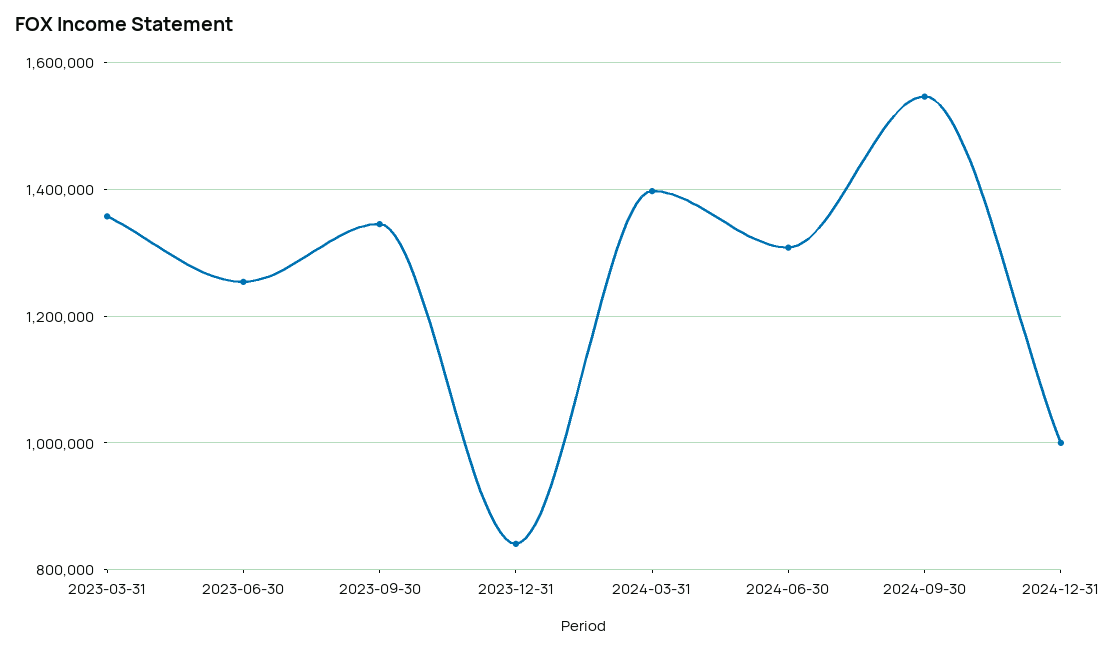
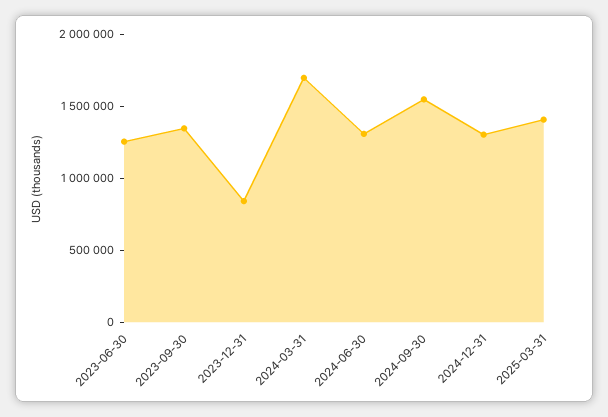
2023-03-31: 1360000 -> none
2024-03-31: 1400000 -> 1700000
2024-12-31: 1000000 -> 1300000
2025-03-31: none -> 1400000

